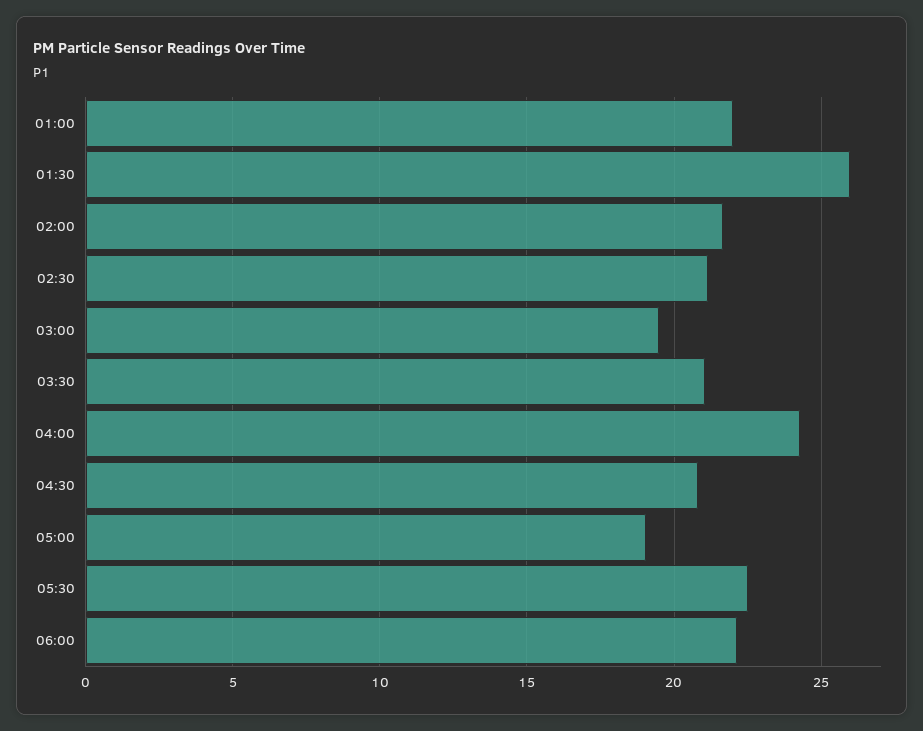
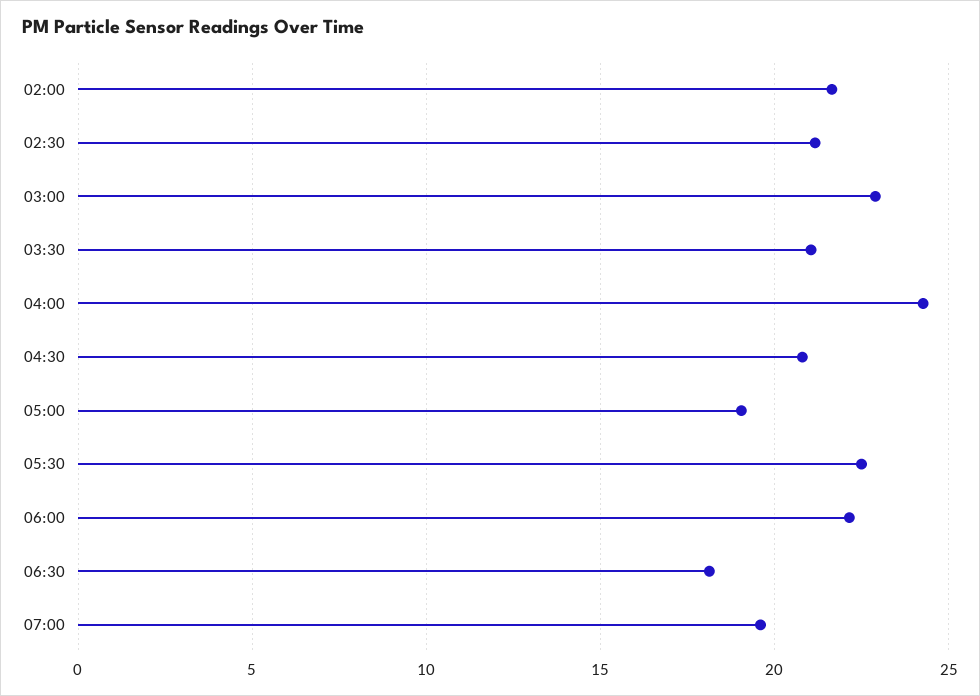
01:00: 22 -> none
01:30: 26 -> none
03:00: 19.5 -> 23
06:30: none -> 18
07:00: none -> 19.5

